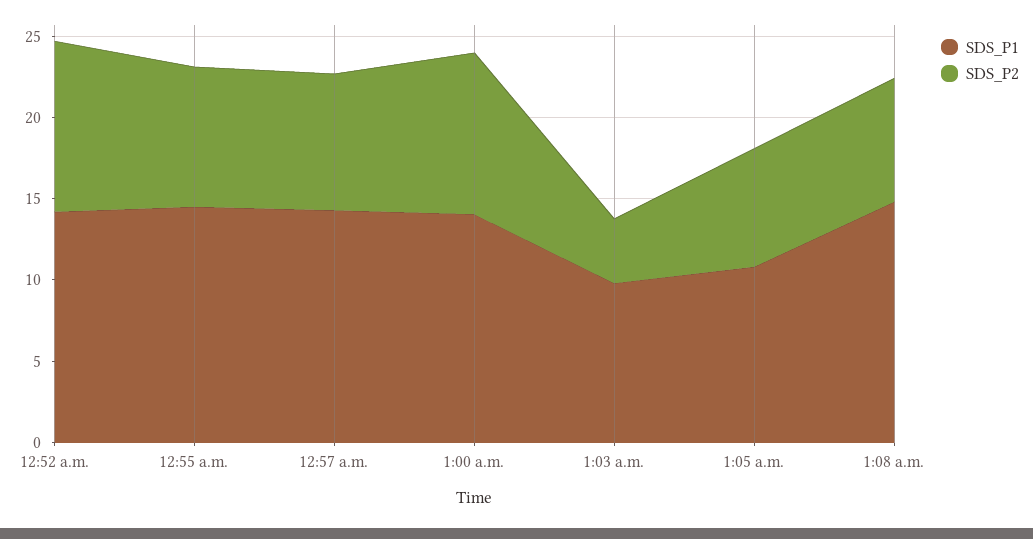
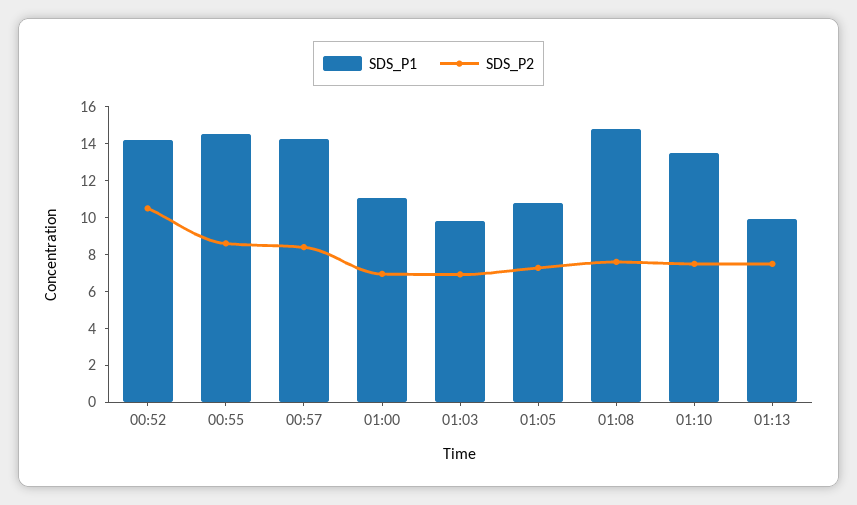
SDS_P1, 1:00 a.m.: 14 -> 11
SDS_P2, 1:00 a.m.: 10 -> 7
SDS_P2, 1:03 a.m.: 4 -> 7
SDS_P1, 01:10: none -> 13.5
SDS_P2, 01:10: none -> 7.5
SDS_P1, 01:13: none -> 10
SDS_P2, 01:13: none -> 7.5

